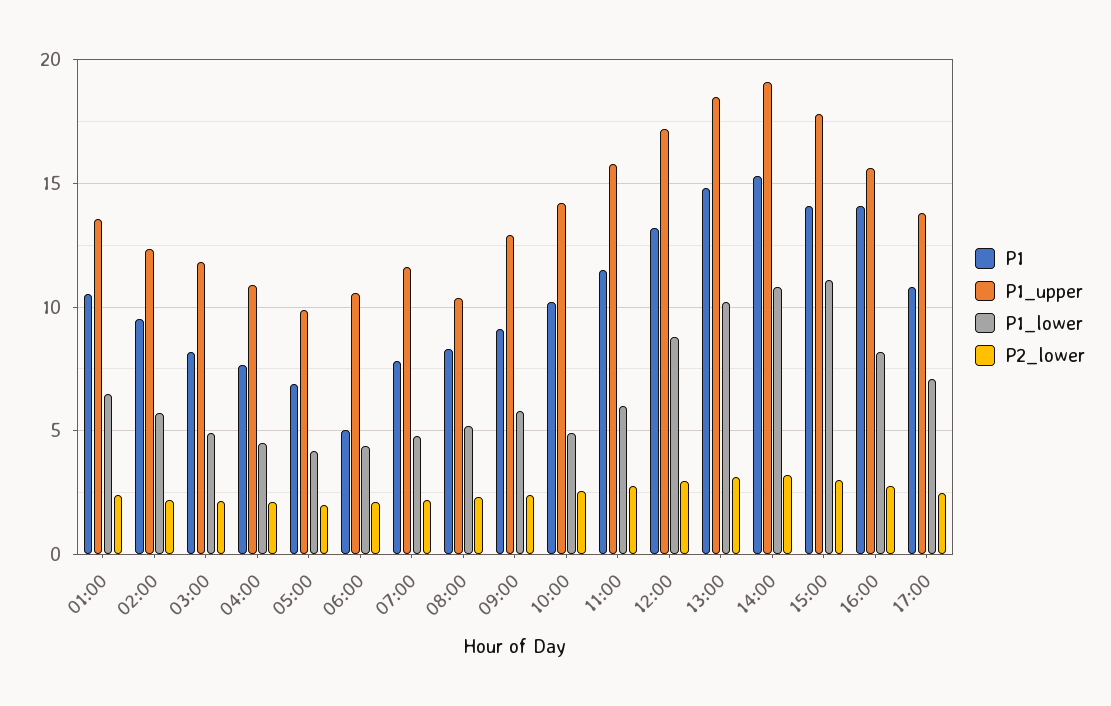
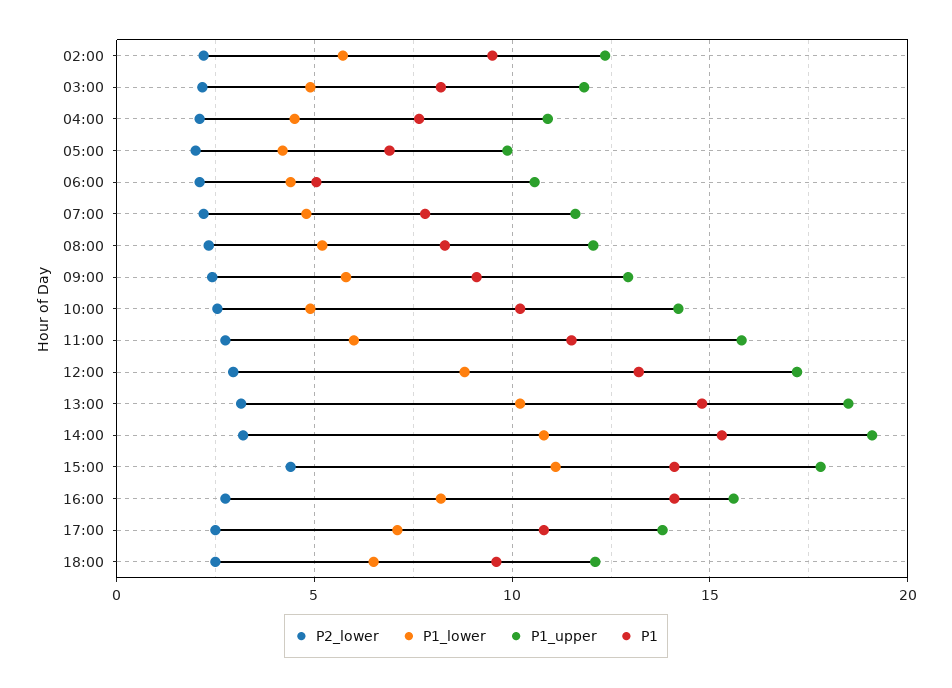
P1, 01:00: 10.5 -> none
P1_upper, 01:00: 13.5 -> none
P1_lower, 01:00: 6.5 -> none
P2_lower, 01:00: 2.5 -> none
P1_upper, 08:00: 10.5 -> 12
P2_lower, 15:00: 3 -> 4.5
P2_lower, 18:00: none -> 2.5
P1_lower, 18:00: none -> 6.5
P1_upper, 18:00: none -> 12
P1, 18:00: none -> 9.5

